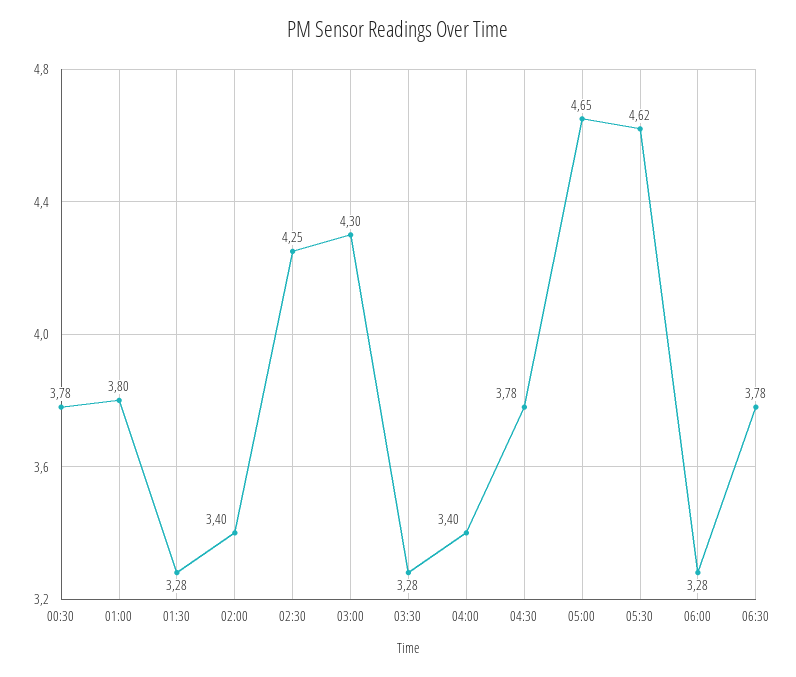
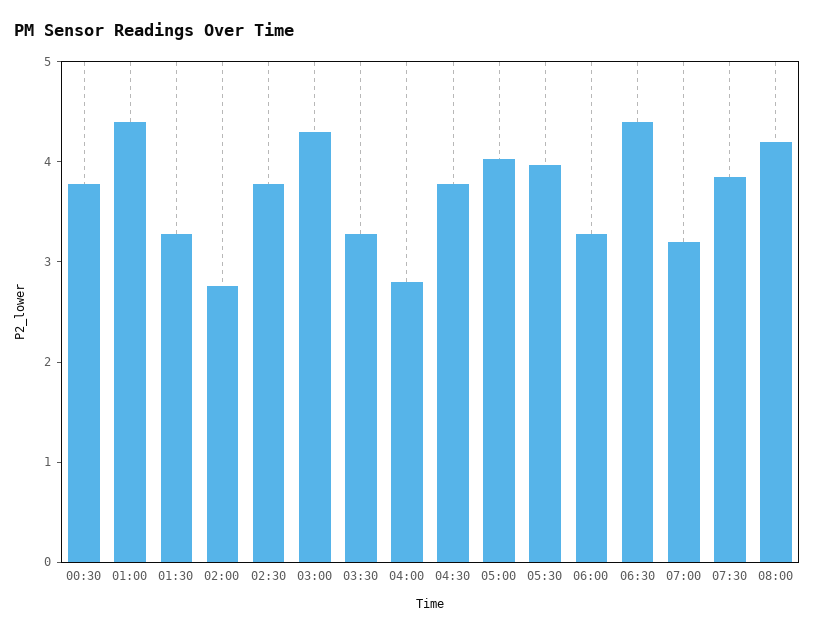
01:00: 3.8 -> 4.4
02:00: 3.4 -> 2.8
02:30: 4.25 -> 3.8
04:00: 3.4 -> 2.8
05:00: 4.65 -> 4
05:30: 4.62 -> 4
06:30: 3.78 -> 4.4
07:00: none -> 3.2
07:30: none -> 3.8
08:00: none -> 4.2

